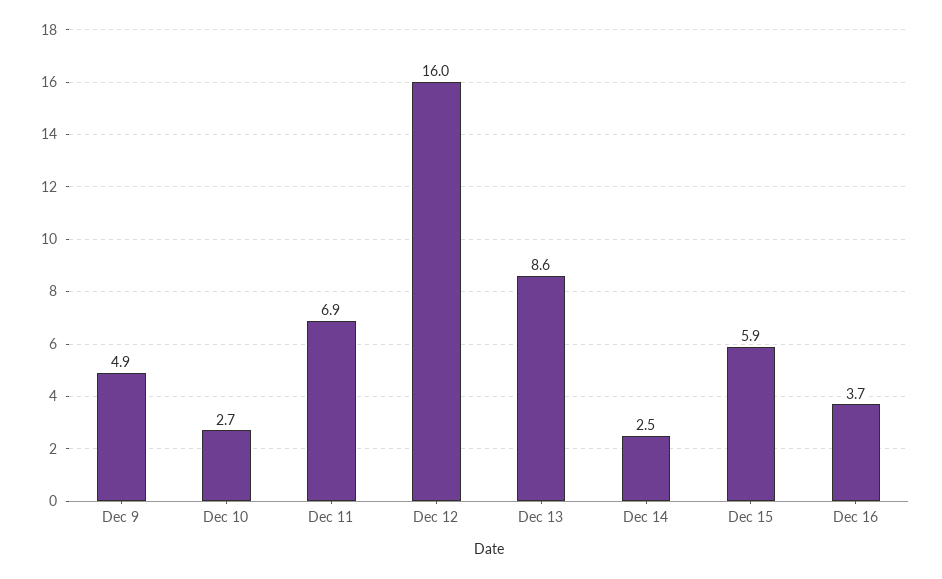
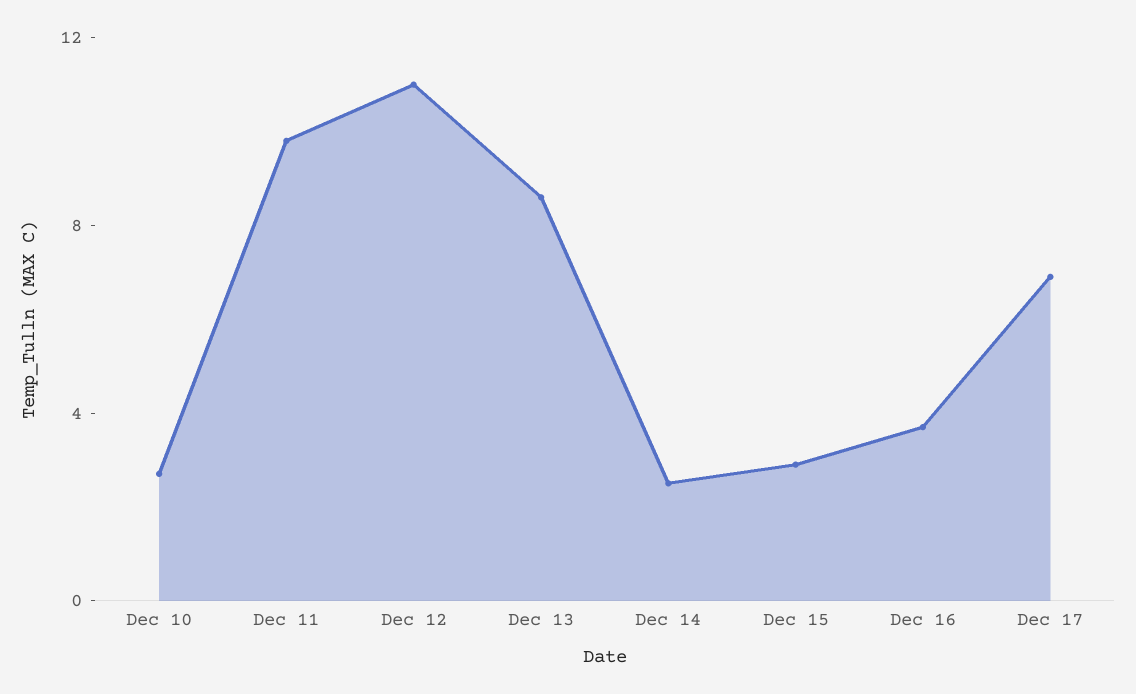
Dec 9: 4.9 -> none
Dec 11: 6.9 -> 10
Dec 12: 16 -> 11
Dec 15: 5.9 -> 3
Dec 17: none -> 7

